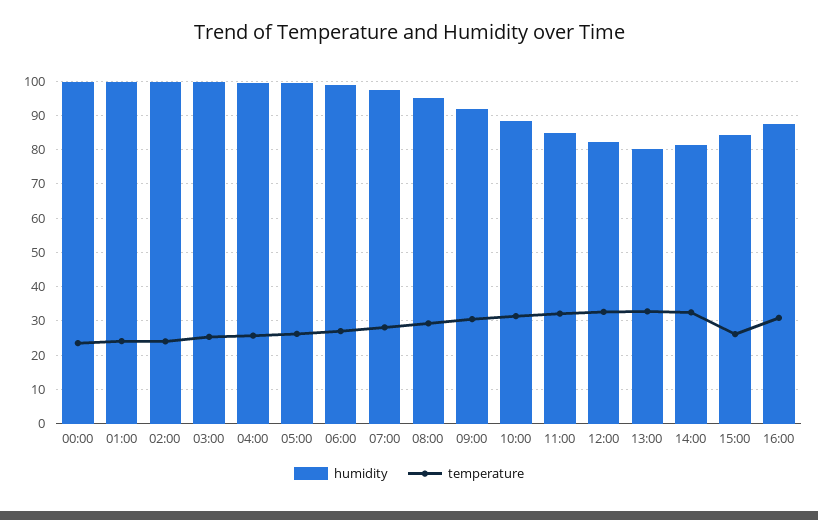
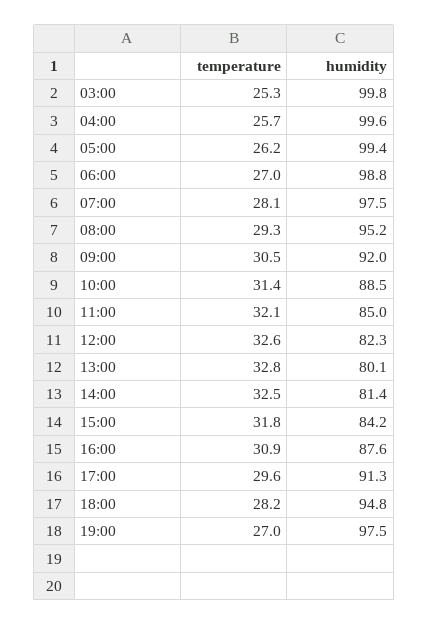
humidity, 00:00: 100 -> none
temperature, 00:00: 24 -> none
humidity, 01:00: 100 -> none
temperature, 01:00: 24 -> none
humidity, 02:00: 100 -> none
temperature, 02:00: 24 -> none
temperature, 15:00: 26 -> 31.8
temperature, 17:00: none -> 29.6
humidity, 17:00: none -> 91.3
temperature, 18:00: none -> 28.2
humidity, 18:00: none -> 94.8
temperature, 19:00: none -> 27
humidity, 19:00: none -> 97.5

